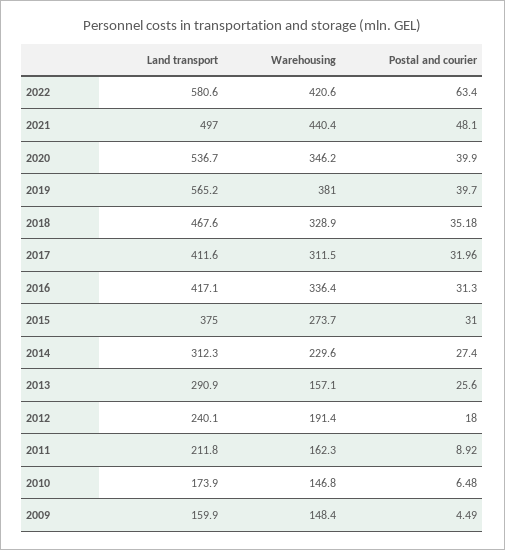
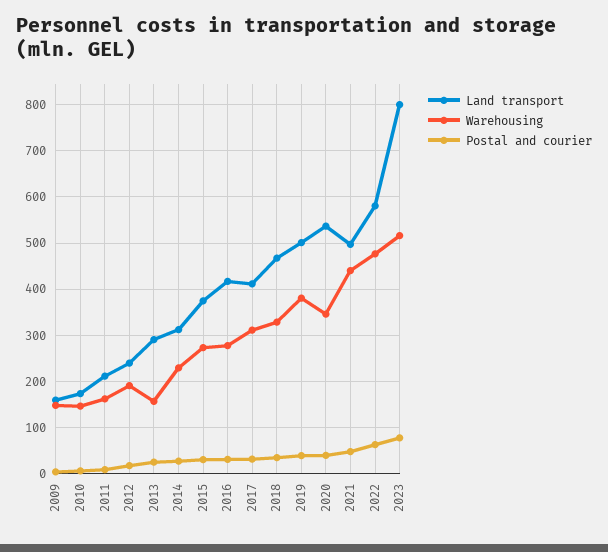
Warehousing, 2022: 420.6 -> 480
Land transport, 2019: 565.2 -> 500
Warehousing, 2016: 336.4 -> 280
Land transport, 2023: none -> 800
Warehousing, 2023: none -> 520
Postal and courier, 2023: none -> 80

